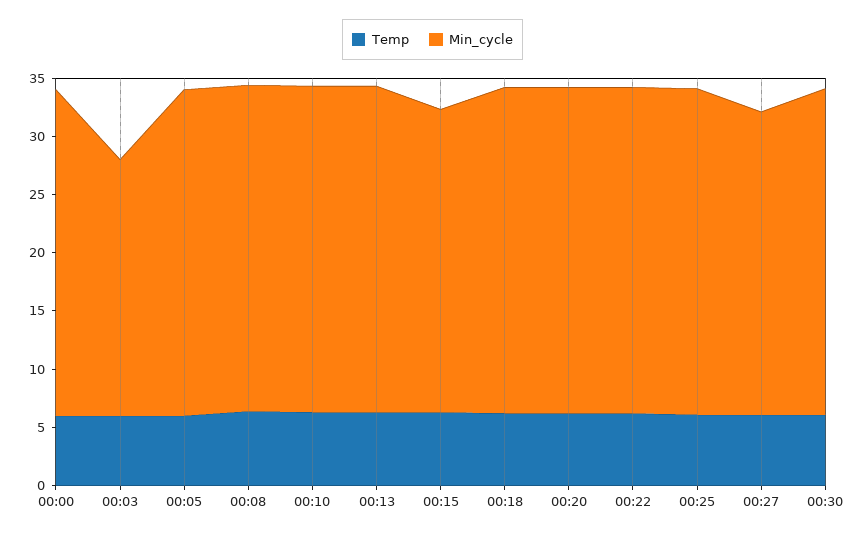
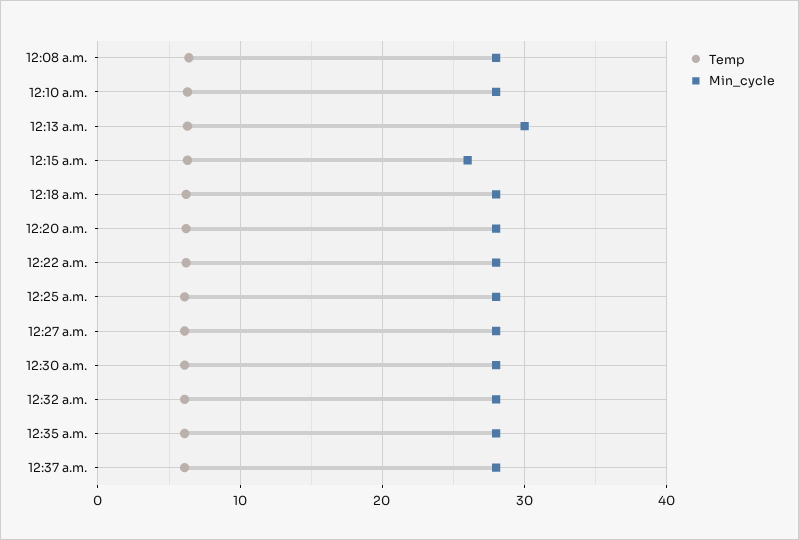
Temp, 00:00: 6 -> none
Min_cycle, 00:00: 28 -> none
Temp, 00:03: 6 -> none
Min_cycle, 00:03: 22 -> none
Temp, 00:05: 6 -> none
Min_cycle, 00:05: 28 -> none
Min_cycle, 00:13: 28 -> 30
Min_cycle, 00:27: 26 -> 28
Temp, 12:32 a.m.: none -> 6
Min_cycle, 12:32 a.m.: none -> 28
Temp, 12:35 a.m.: none -> 6
Min_cycle, 12:35 a.m.: none -> 28
Temp, 12:37 a.m.: none -> 6
Min_cycle, 12:37 a.m.: none -> 28

